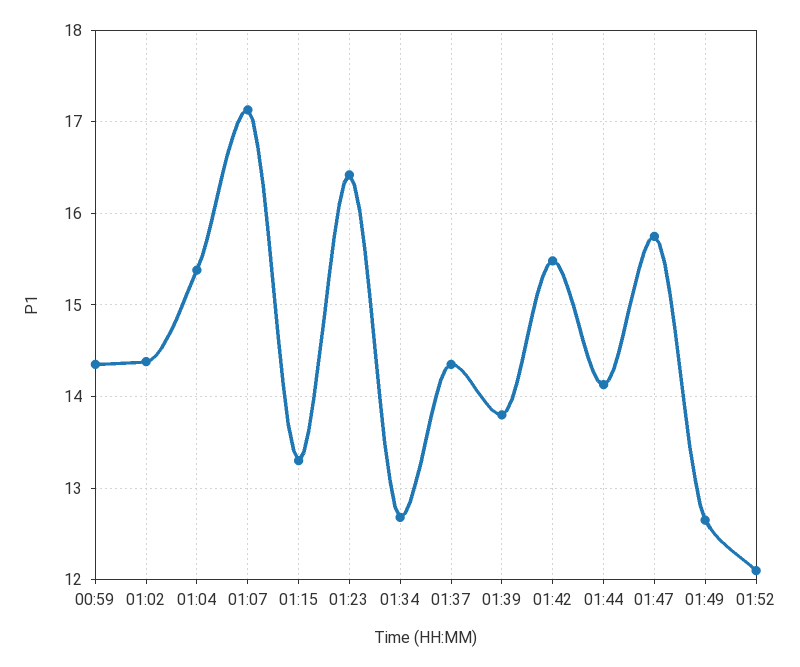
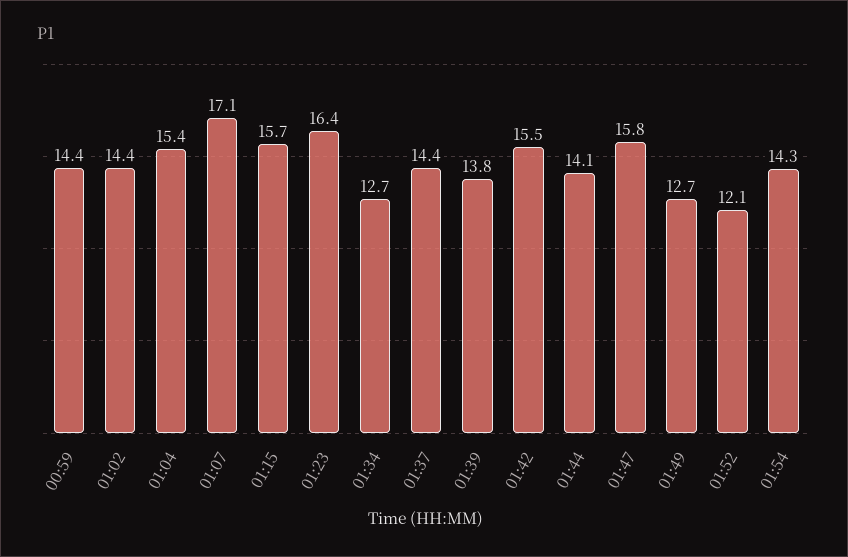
01:15: 13.3 -> 15.7
01:54: none -> 14.3

